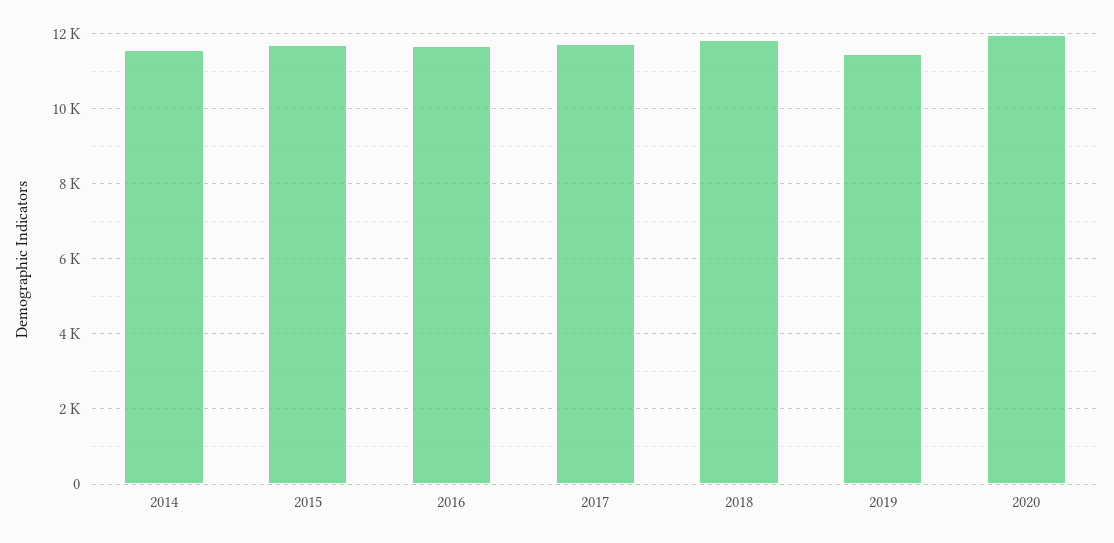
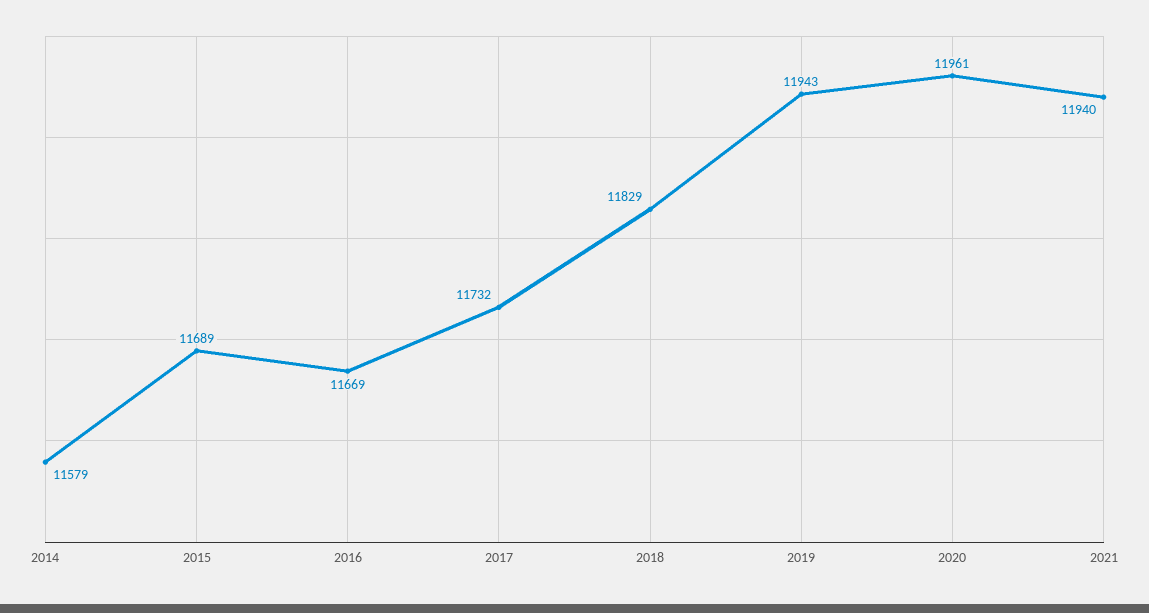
2019: 11400 -> 11943
2021: none -> 11940

